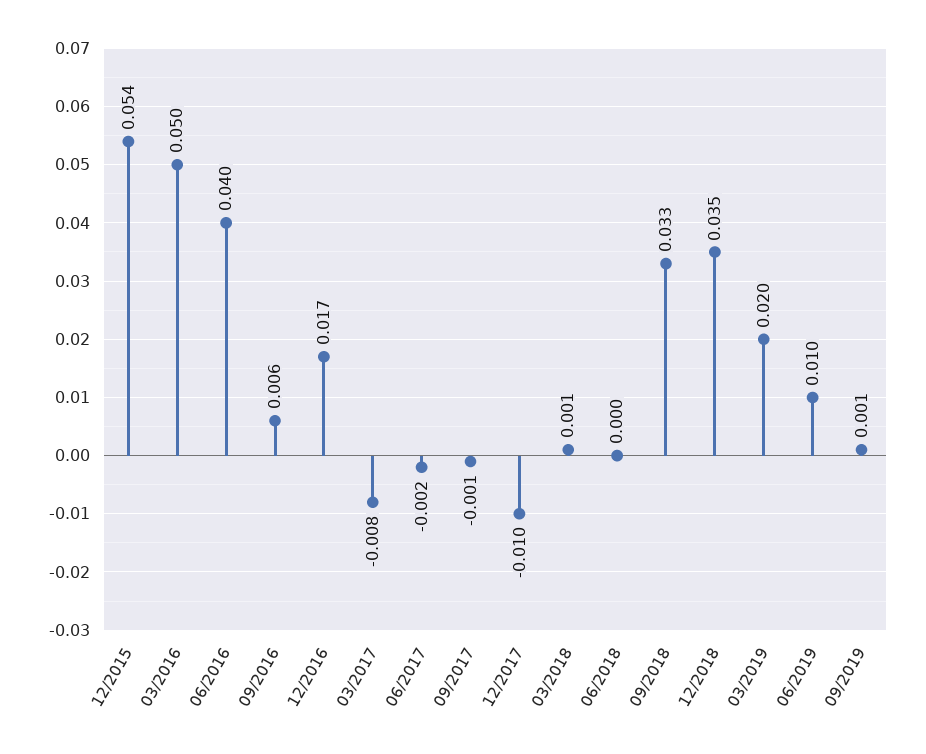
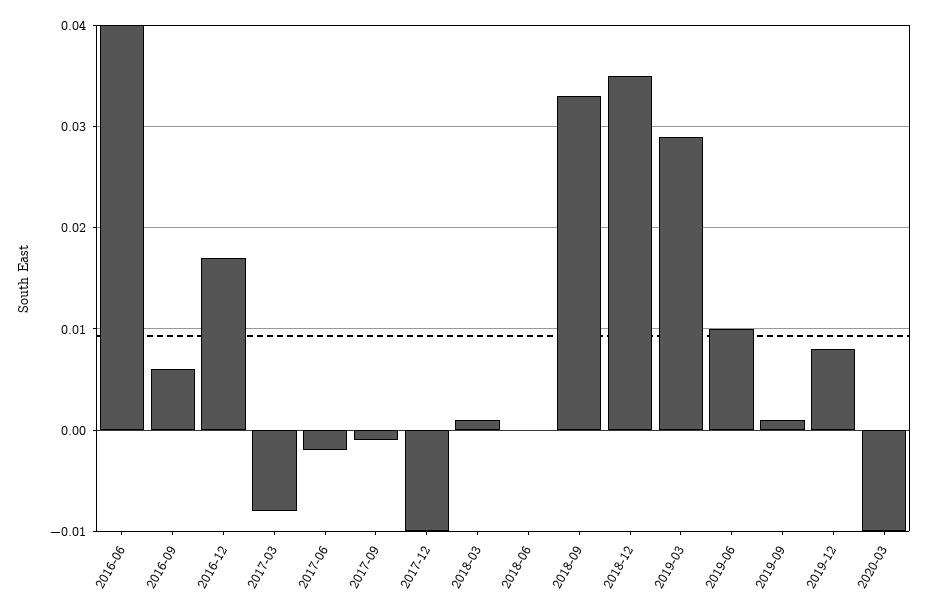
12/2015: 0.054 -> none
03/2016: 0.05 -> none
03/2019: 0.02 -> 0.029
2019-12: none -> 0.008
2020-03: none -> -0.01

